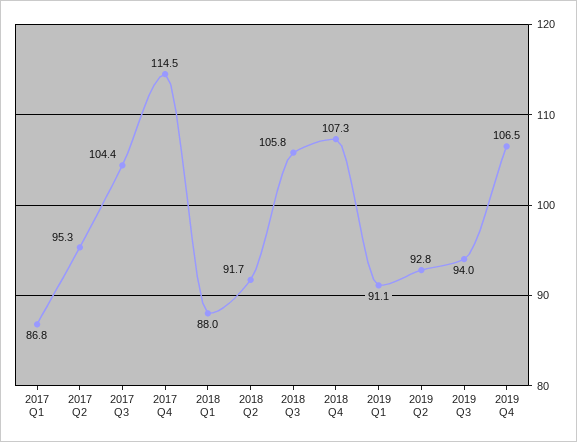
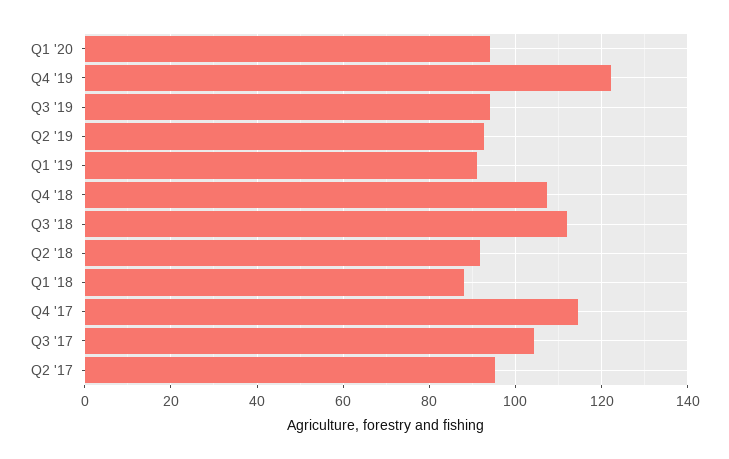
2017 Q1: 86.8 -> none
2018 Q3: 105.8 -> 112
2019 Q4: 106.5 -> 122
Q1 '20: none -> 94

